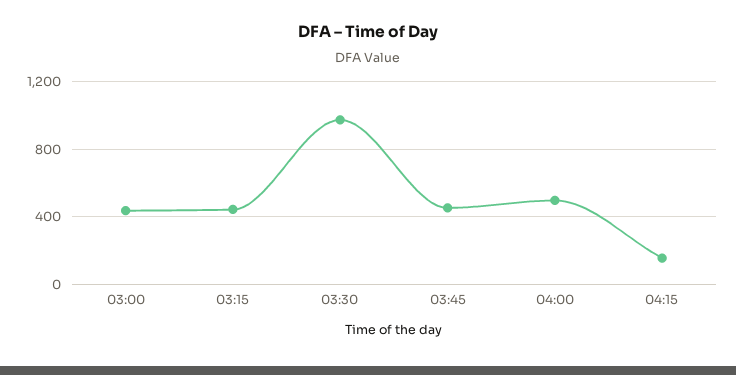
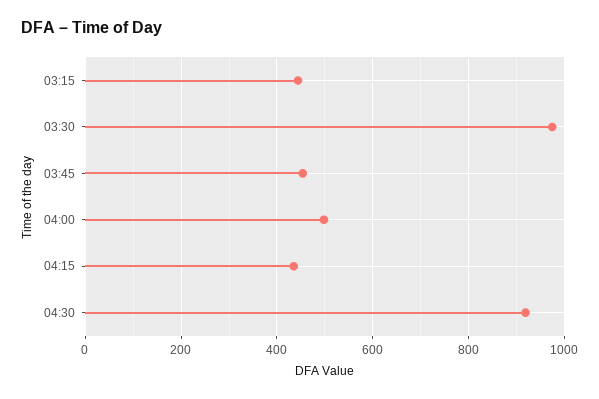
03:00: 450 -> none
04:15: 150 -> 440
04:30: none -> 920

